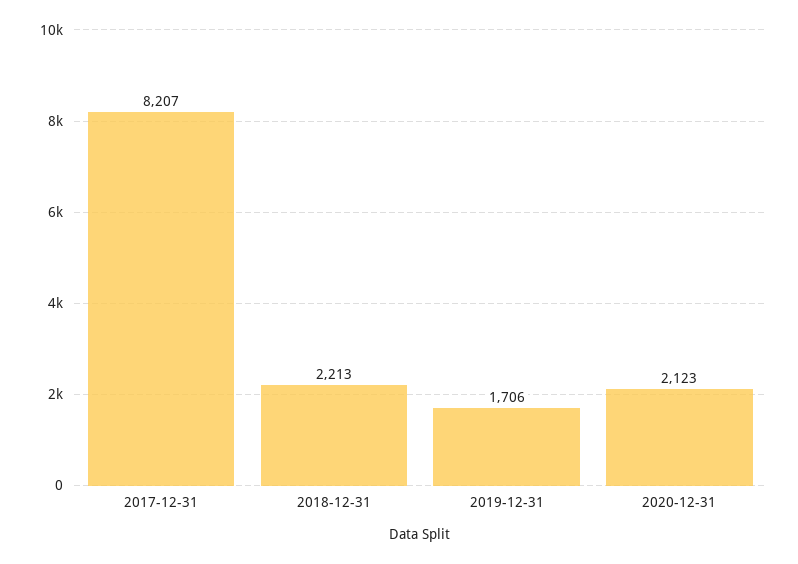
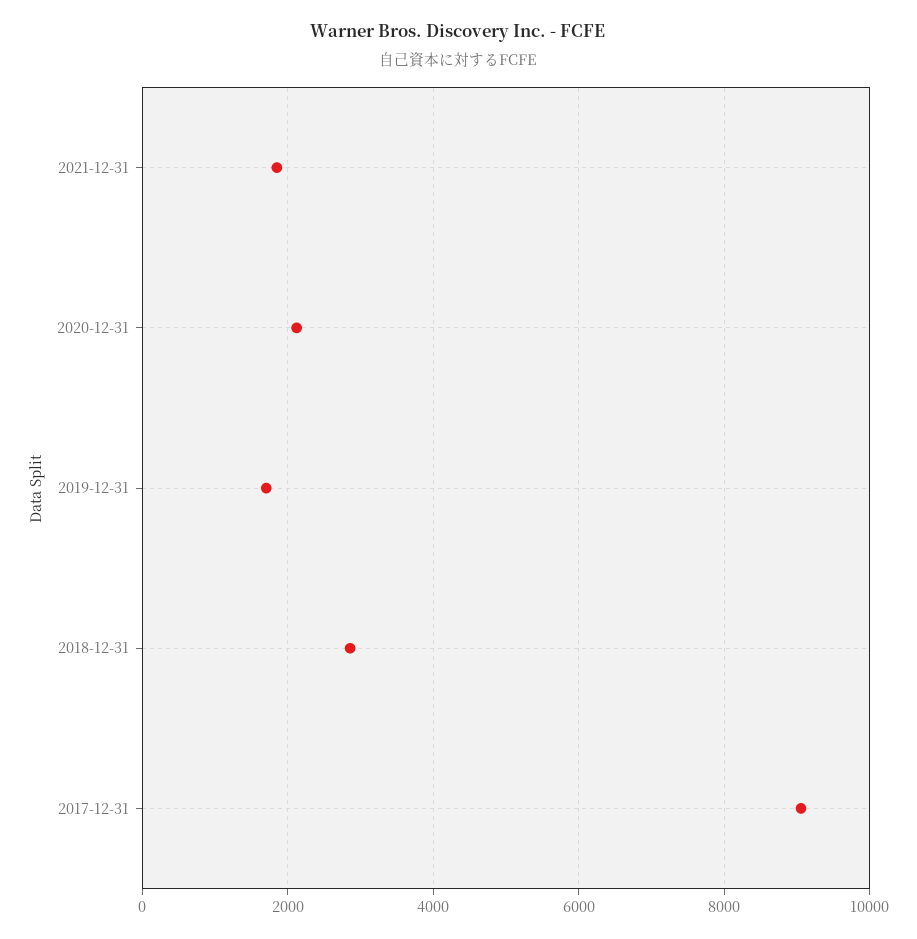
2017-12-31: 8207 -> 9000
2018-12-31: 2213 -> 2800
2021-12-31: none -> 1800

